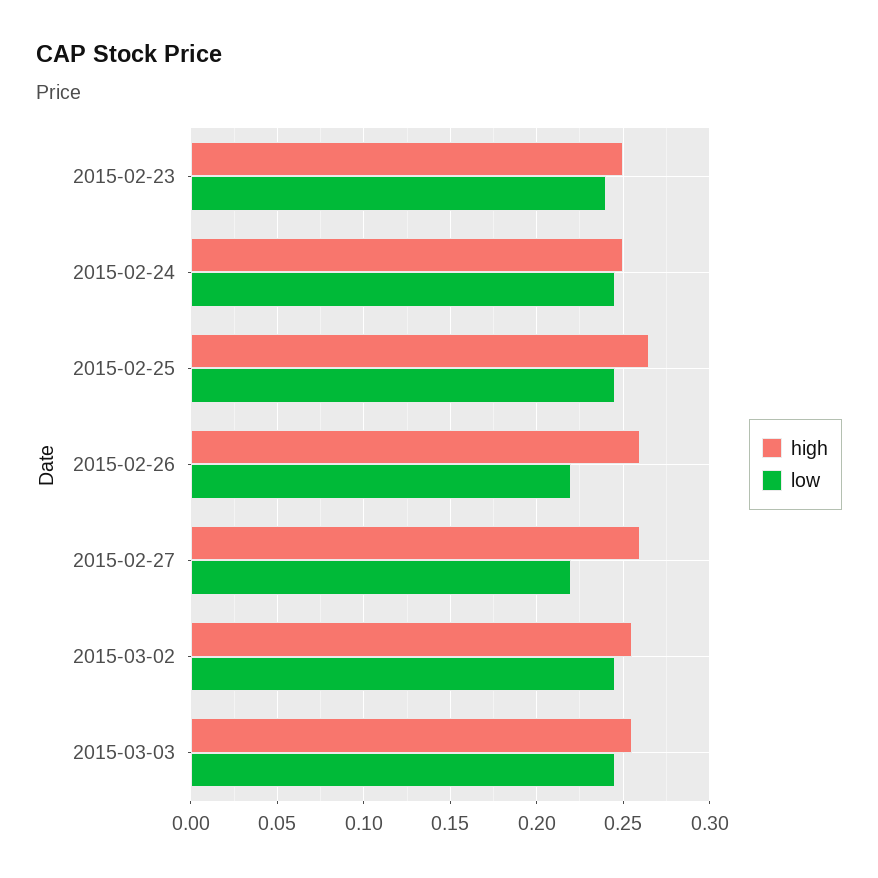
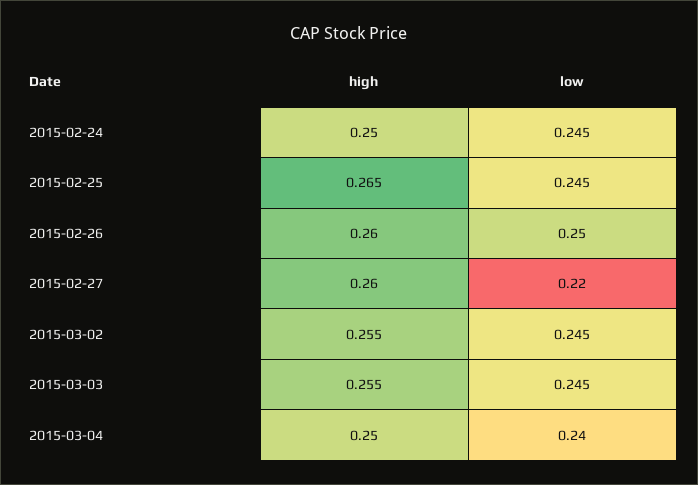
high, 2015-02-23: 0.25 -> none
low, 2015-02-23: 0.24 -> none
low, 2015-02-26: 0.22 -> 0.25
high, 2015-03-04: none -> 0.25
low, 2015-03-04: none -> 0.24

